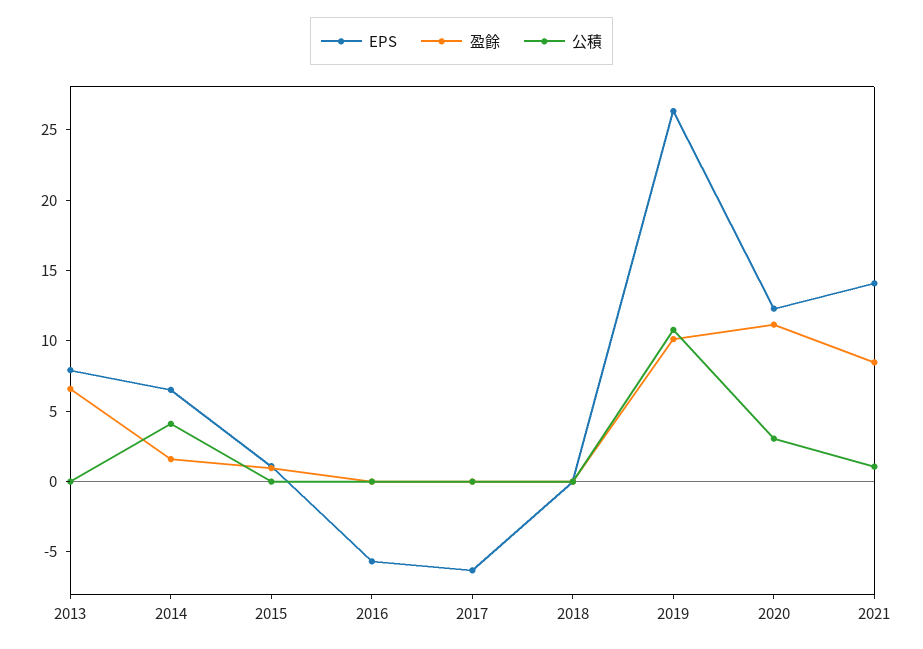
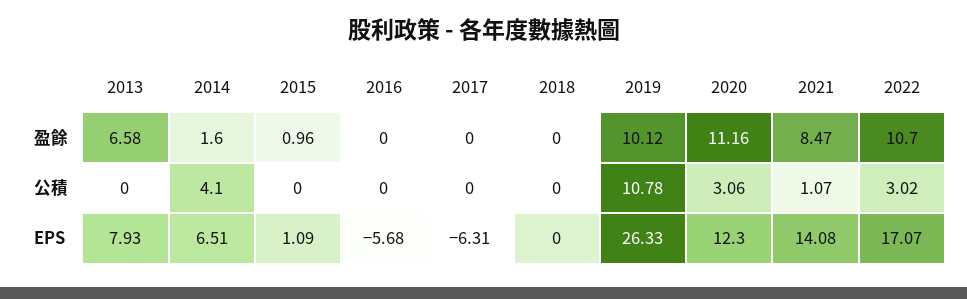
盈餘, 2022: none -> 10.7
公積, 2022: none -> 3.02
EPS, 2022: none -> 17.07

